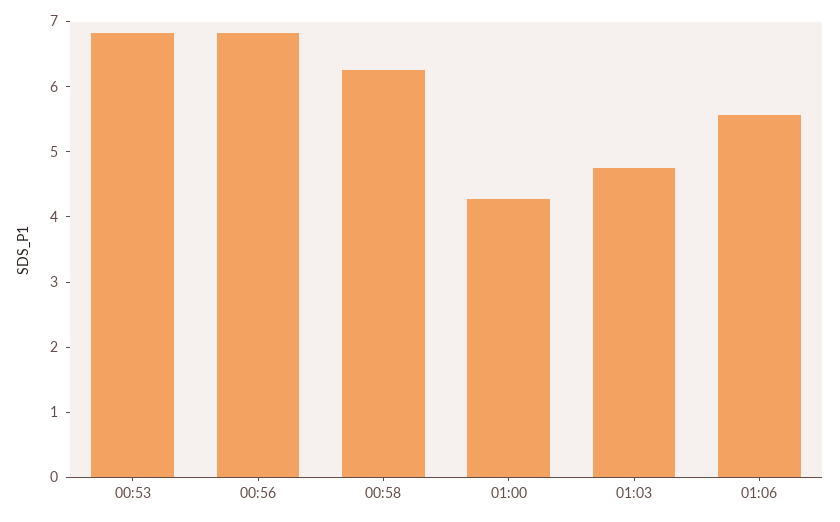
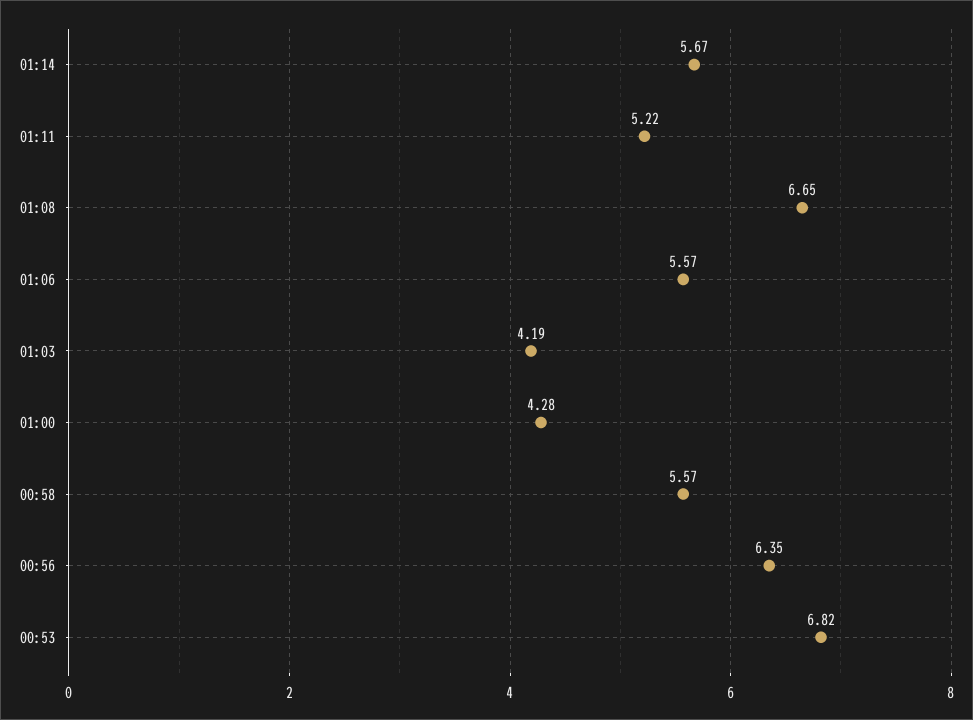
00:56: 6.8 -> 6.35
00:58: 6.2 -> 5.57
01:03: 4.8 -> 4.19
01:14: none -> 5.67
01:11: none -> 5.22
01:08: none -> 6.65

